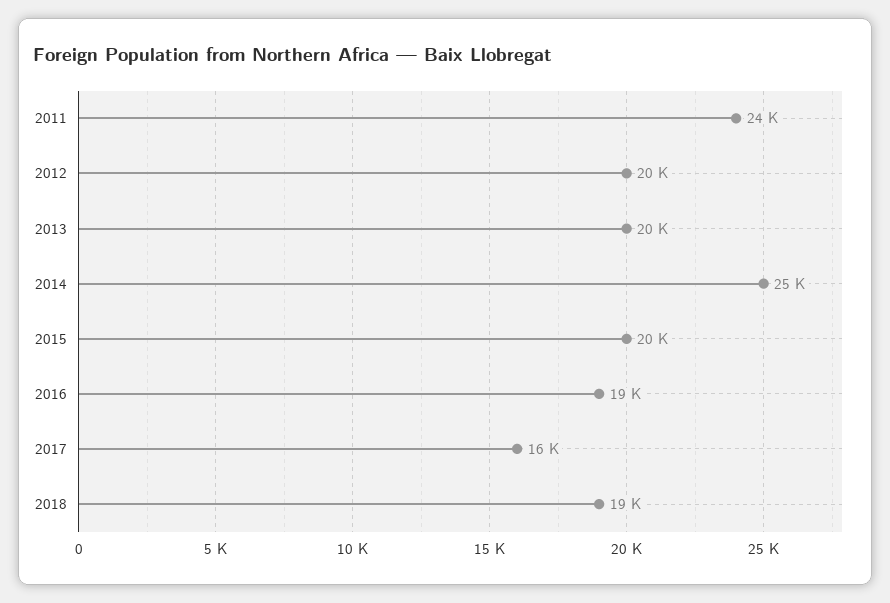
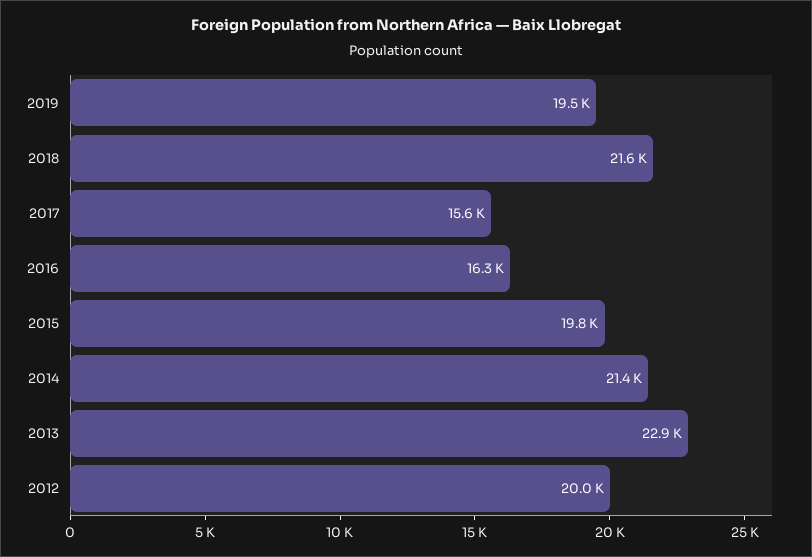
2011: 24000 -> none
2013: 20000 -> 22900
2014: 25000 -> 21400
2016: 19000 -> 16300
2018: 19000 -> 21600
2019: none -> 19500

